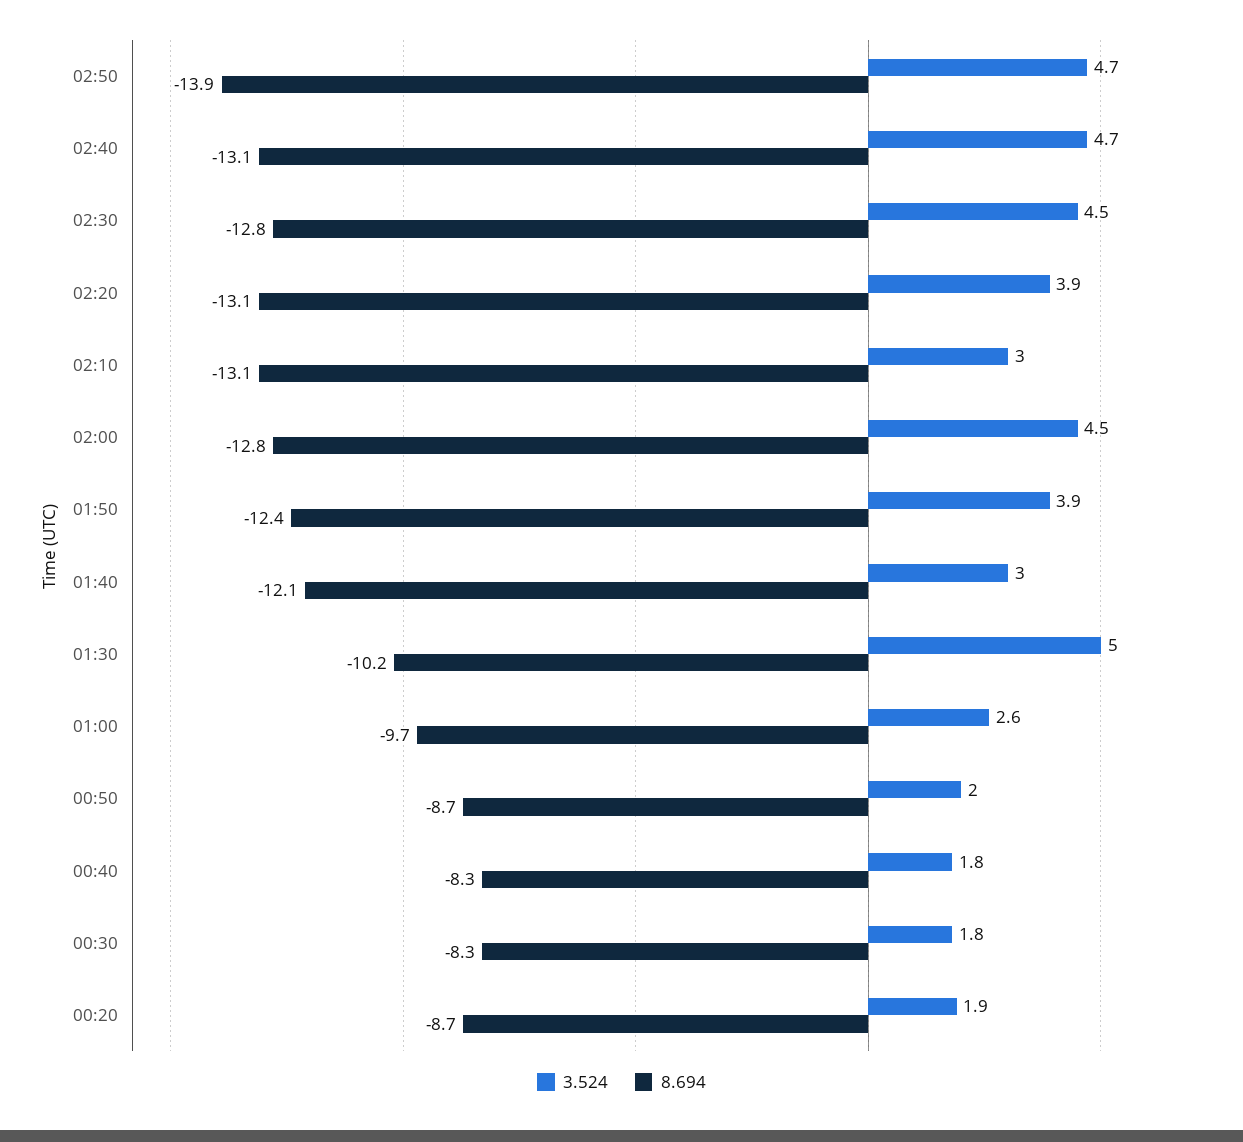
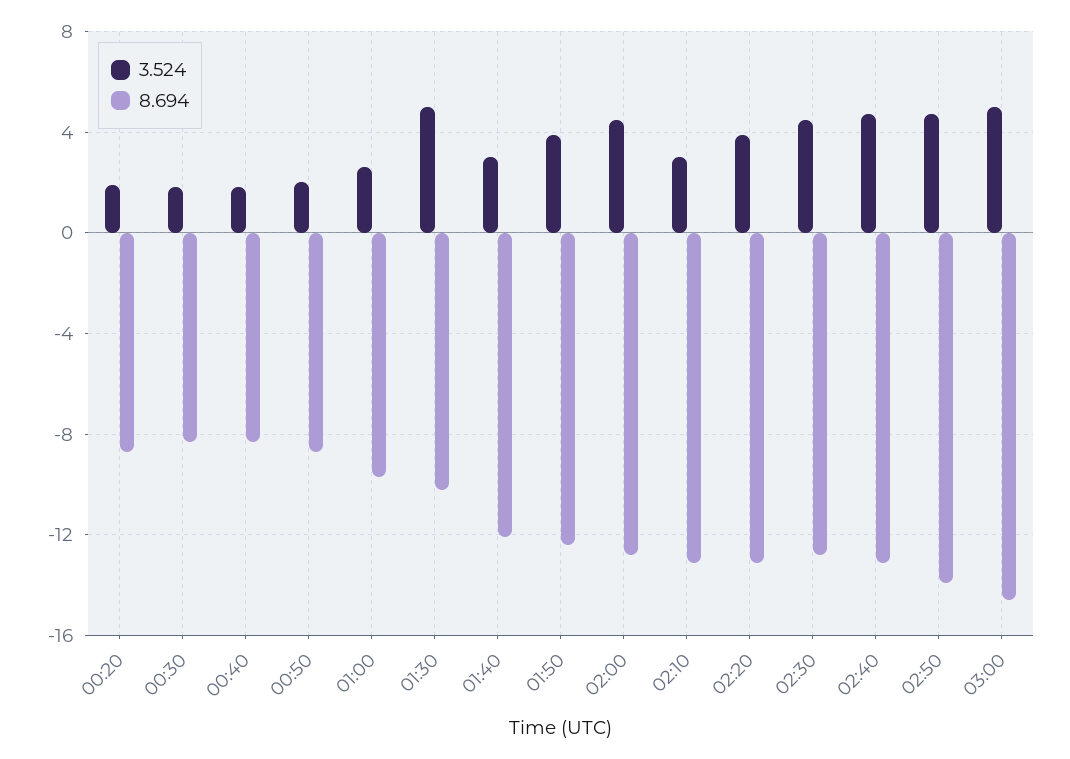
3.524, 03:00: none -> 5
8.694, 03:00: none -> -14.5

